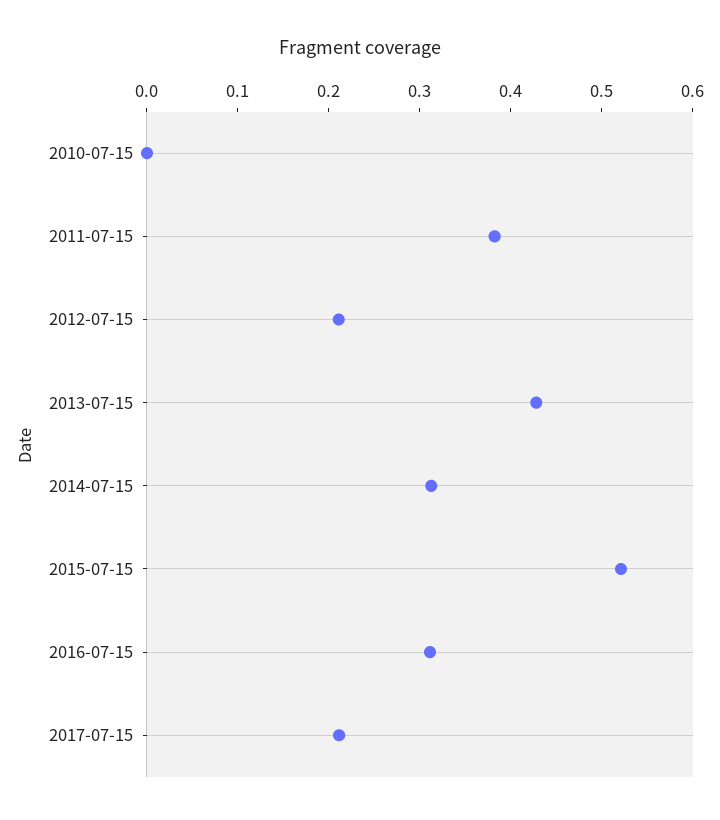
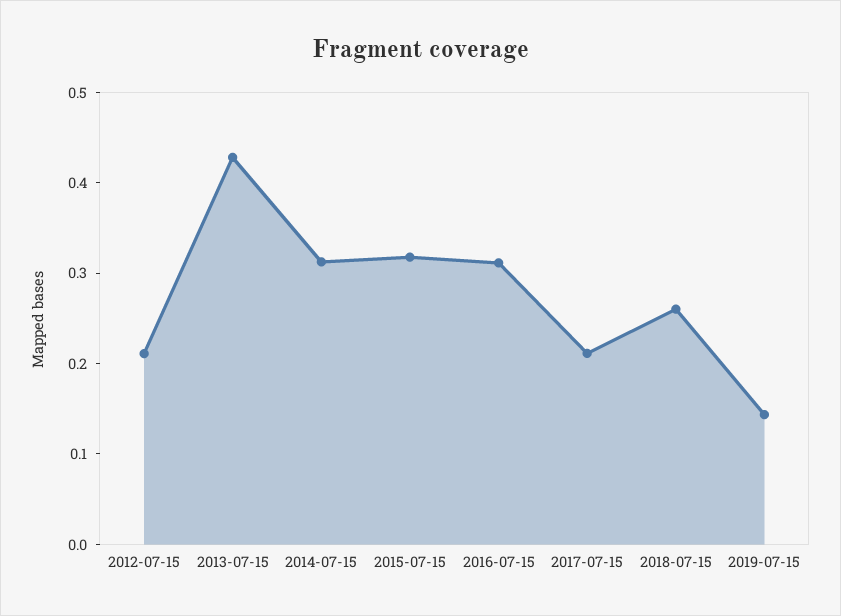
2010-07-15: 0 -> none
2011-07-15: 0.38 -> none
2015-07-15: 0.52 -> 0.32
2018-07-15: none -> 0.26
2019-07-15: none -> 0.14

